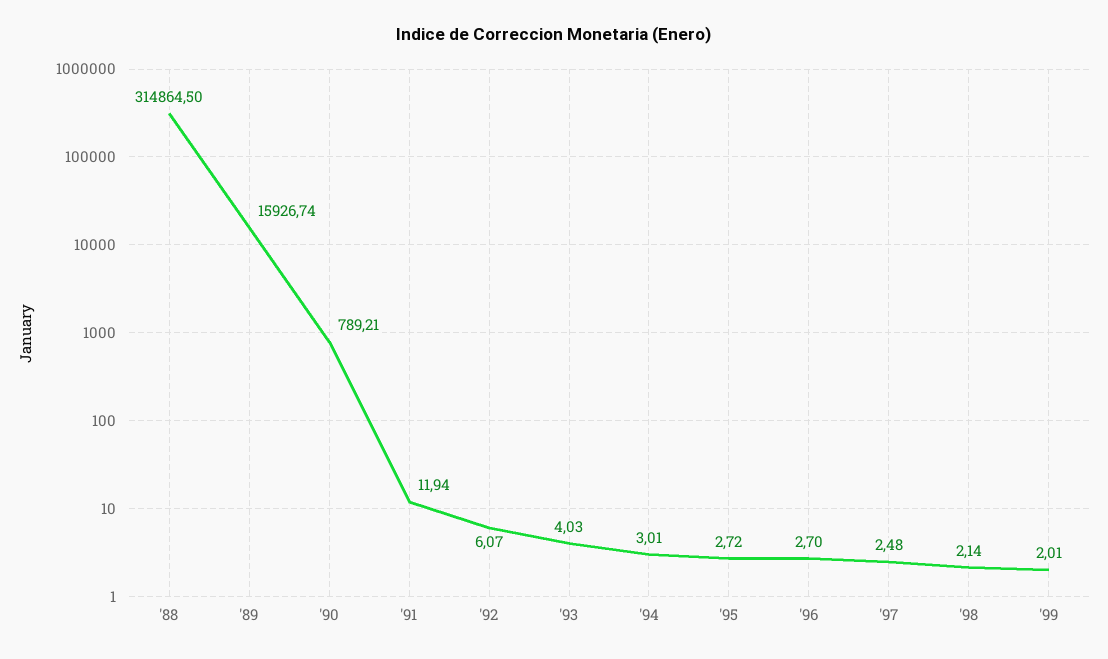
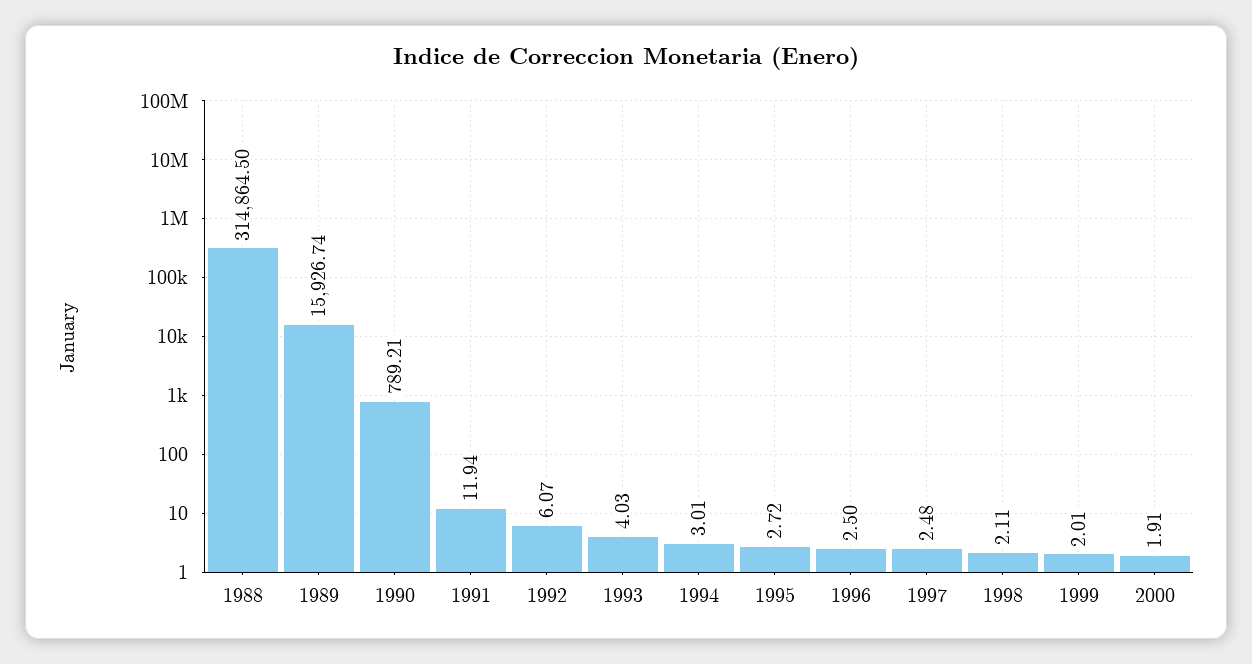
'96: 2.7 -> 2.5
'98: 2.14 -> 2.11
2000: none -> 1.91

